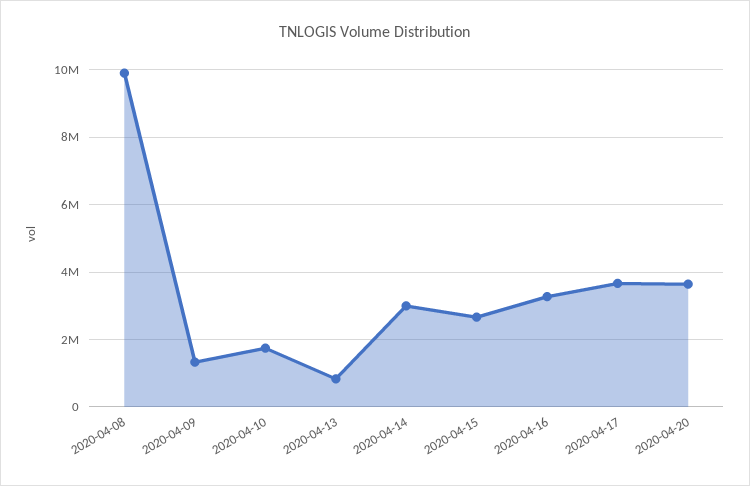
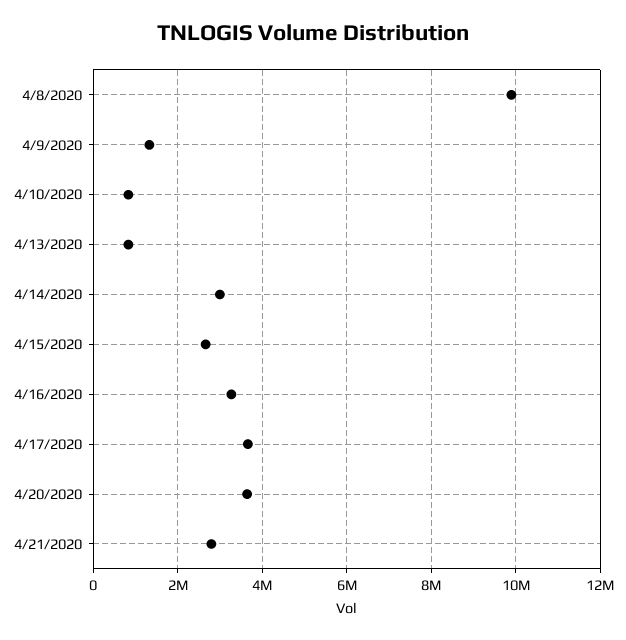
2020-04-10: 1800000 -> 800000
4/21/2020: none -> 2800000

